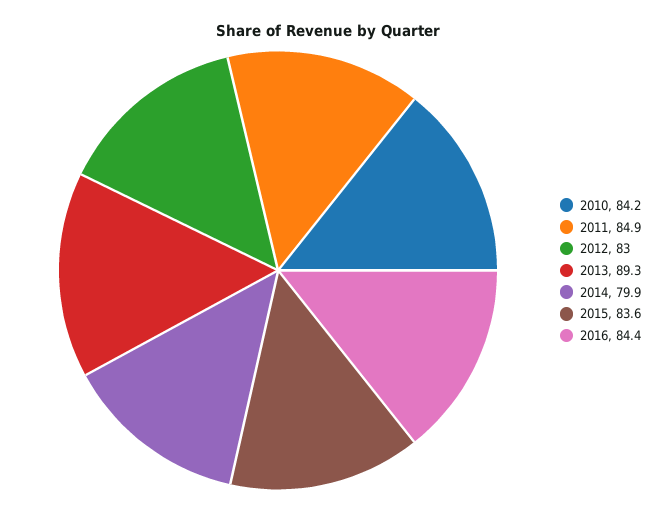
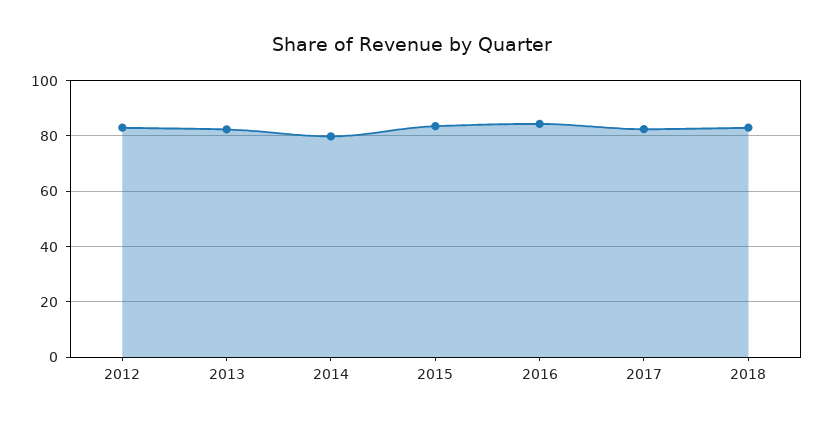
2010: 84.2 -> none
2011: 84.9 -> none
2013: 89.3 -> 82.5
2017: none -> 82.5
2018: none -> 82.5

